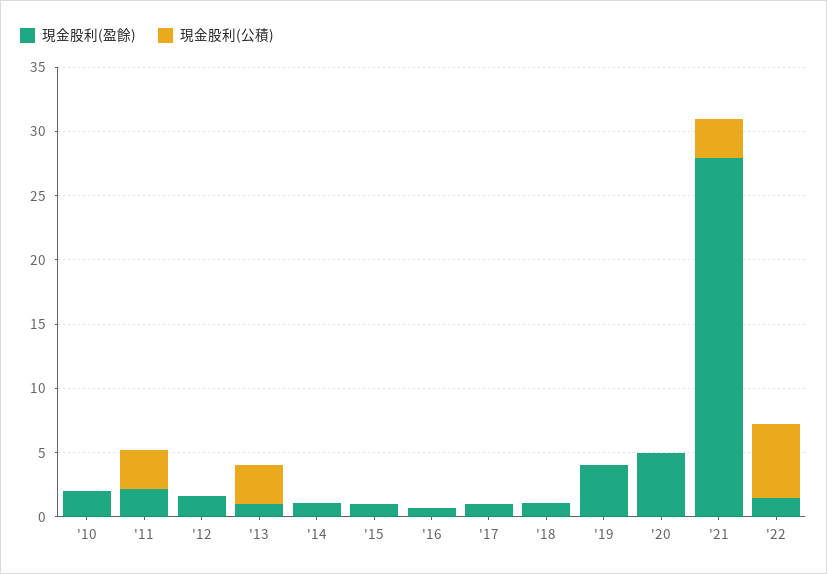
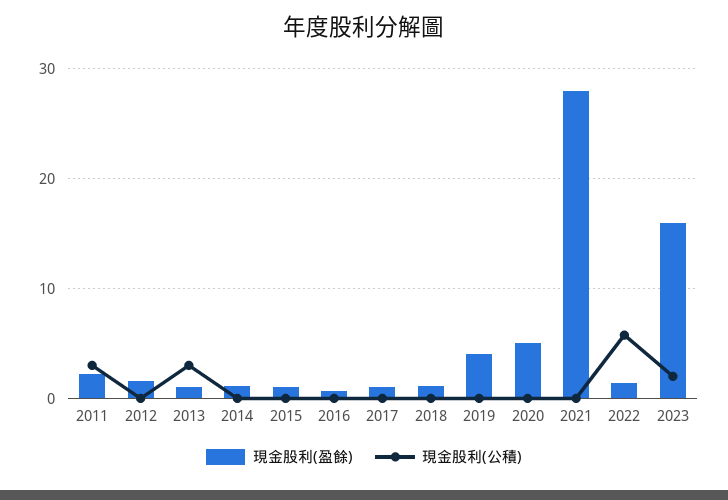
現金股利(盈餘), '10: 2 -> none
現金股利(公積), '10: 0 -> none
現金股利(公積), '21: 3 -> 0
現金股利(盈餘), 2023: none -> 16
現金股利(公積), 2023: none -> 2

